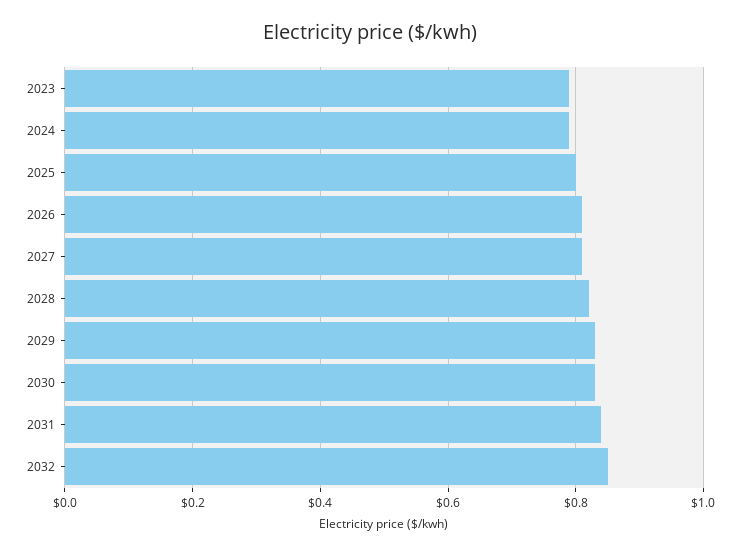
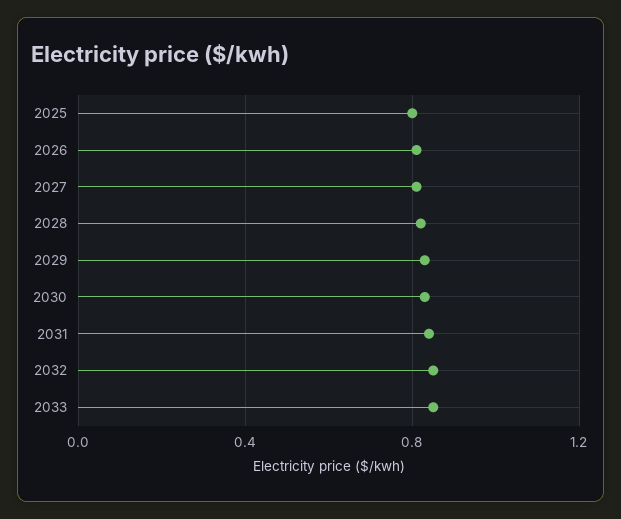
2023: 0.8 -> none
2024: 0.8 -> none
2033: none -> 0.85

